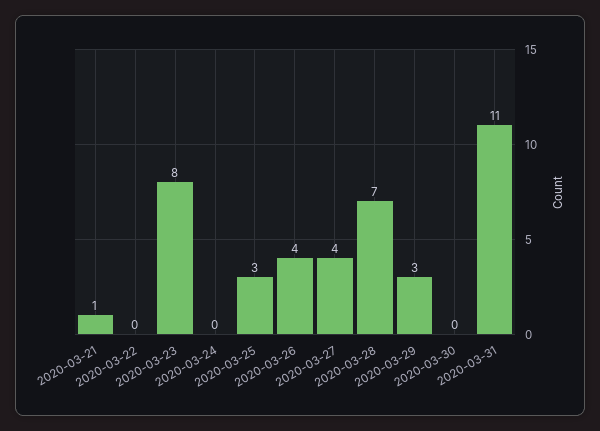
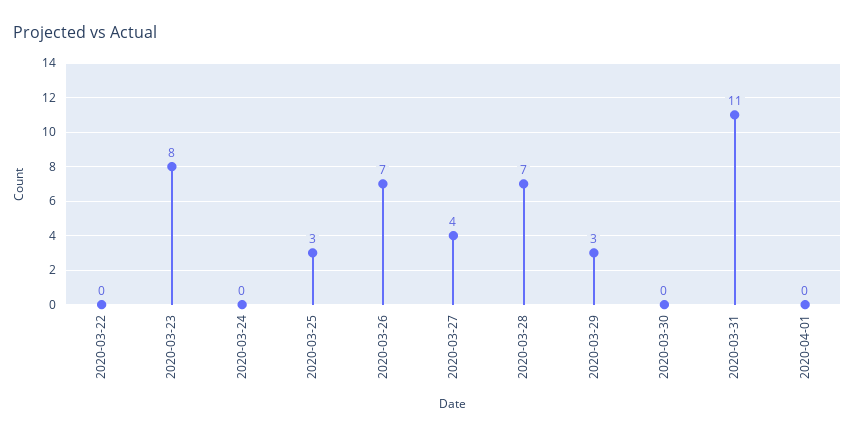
2020-03-21: 1 -> none
2020-03-26: 4 -> 7
2020-04-01: none -> 0

